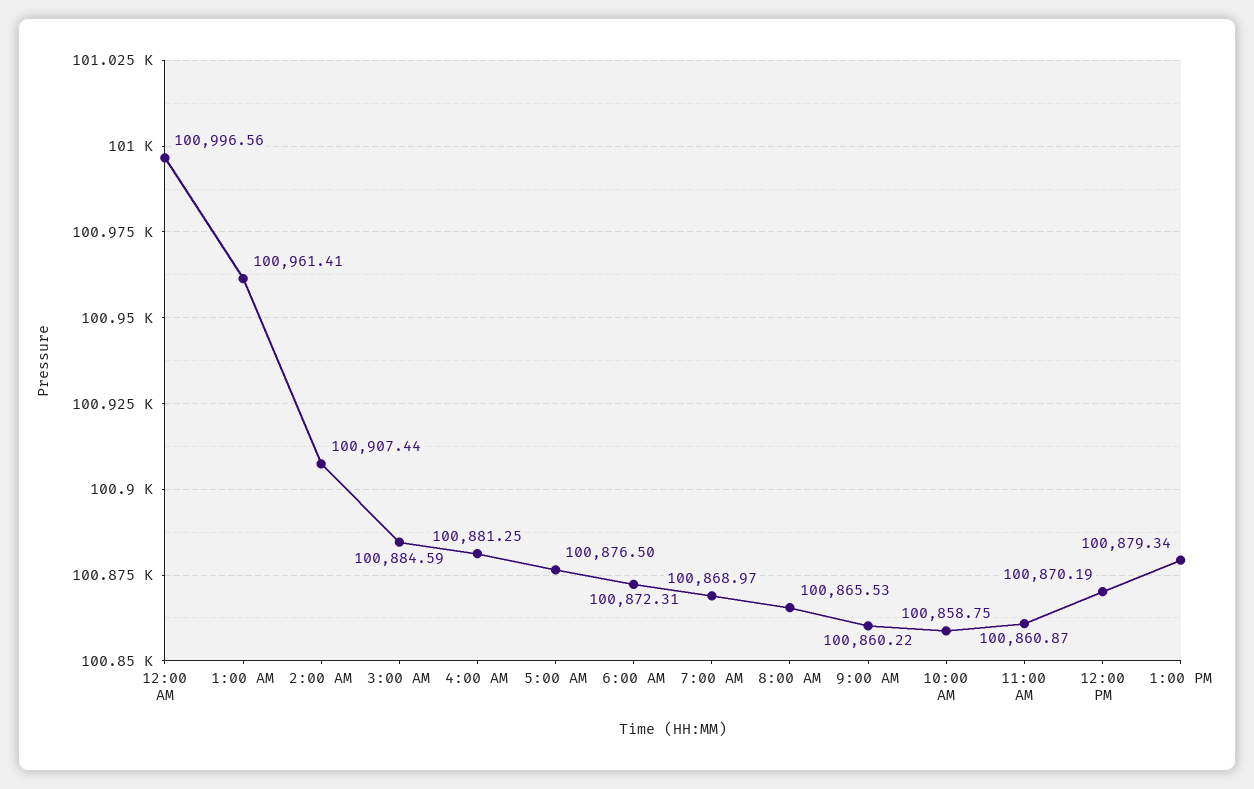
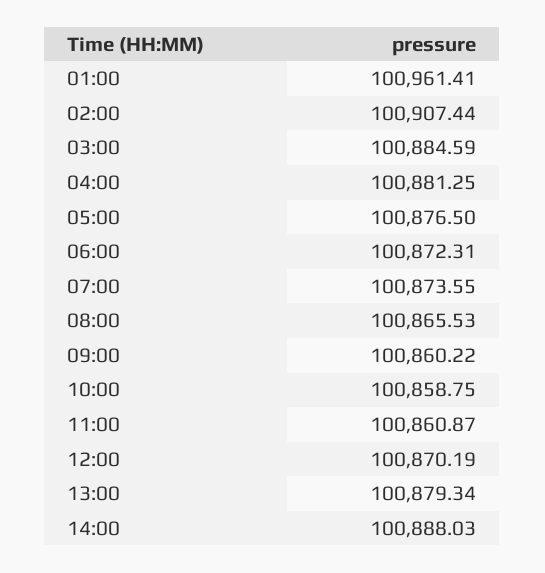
12:00 AM: 100996.56 -> none
7:00 AM: 100868.97 -> 100873.55
14:00: none -> 100888.03

